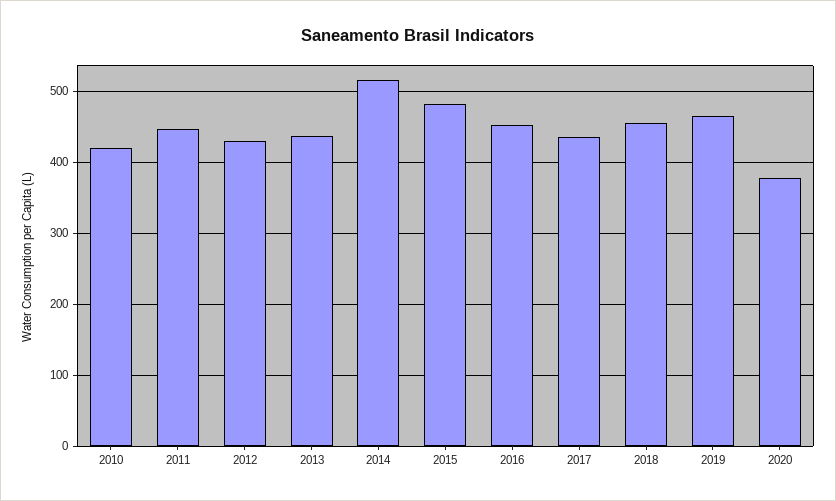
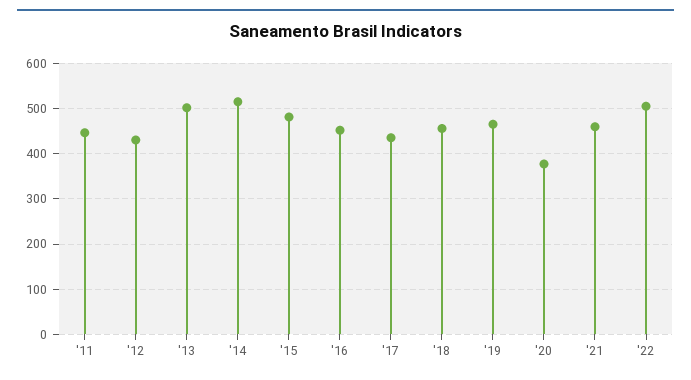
2010: 420 -> none
2013: 440 -> 500
'21: none -> 460
'22: none -> 500

